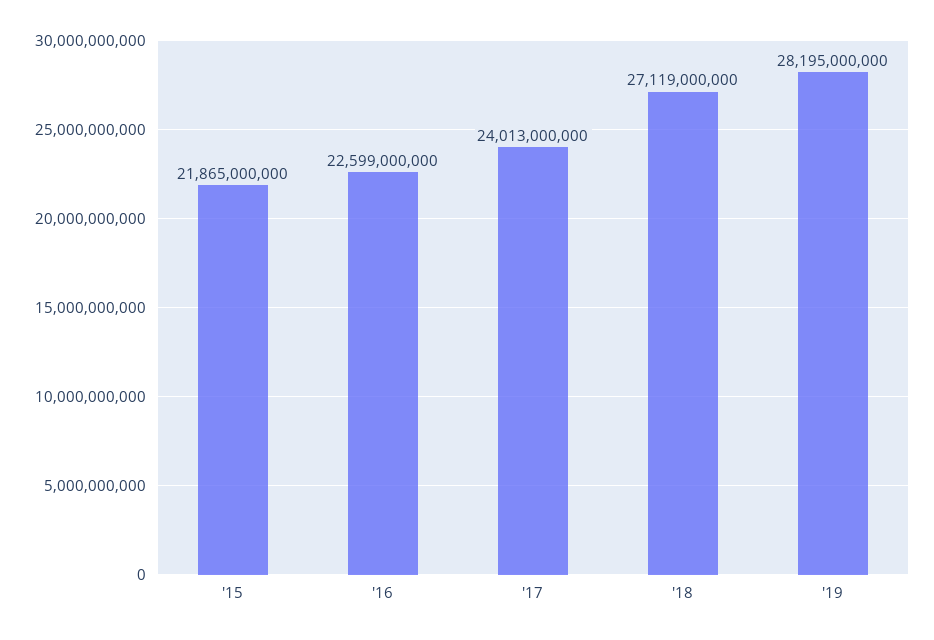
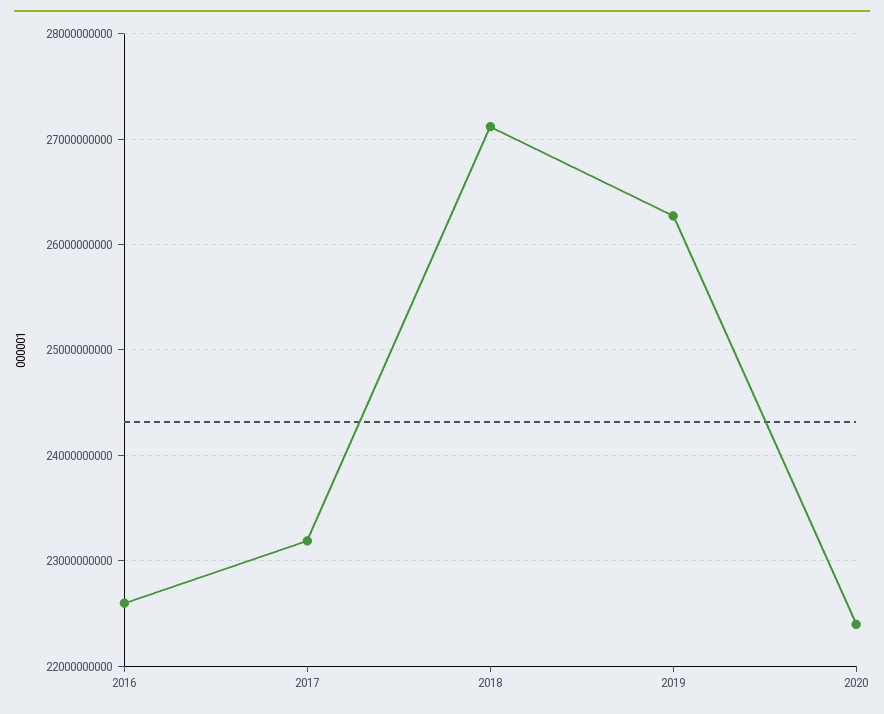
'15: 21865000000 -> none
'17: 24013000000 -> 23200000000
'19: 28195000000 -> 26300000000
2020: none -> 22400000000

